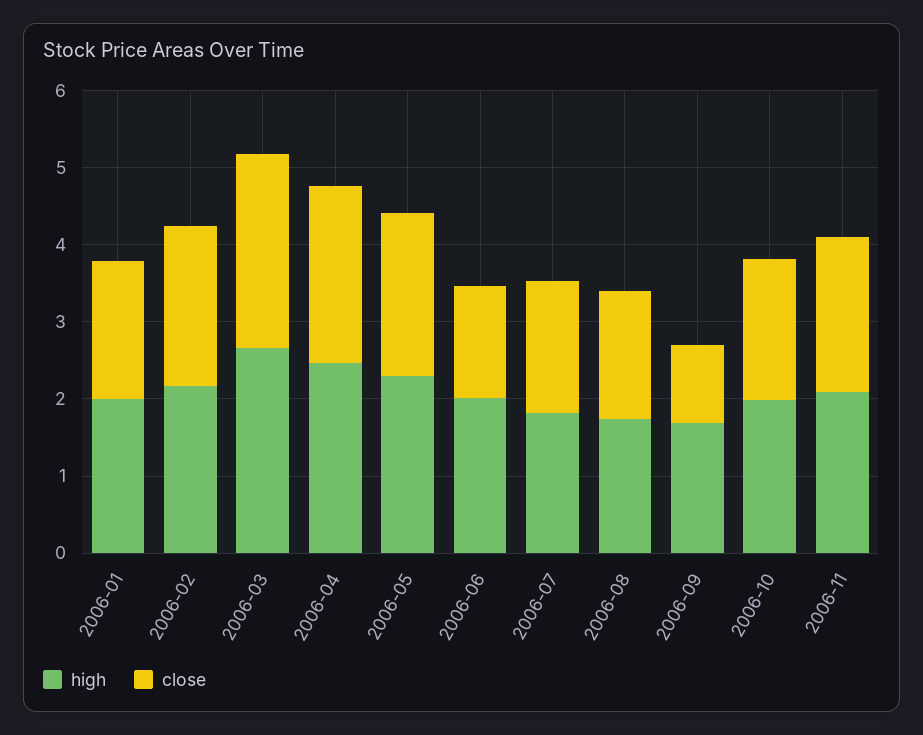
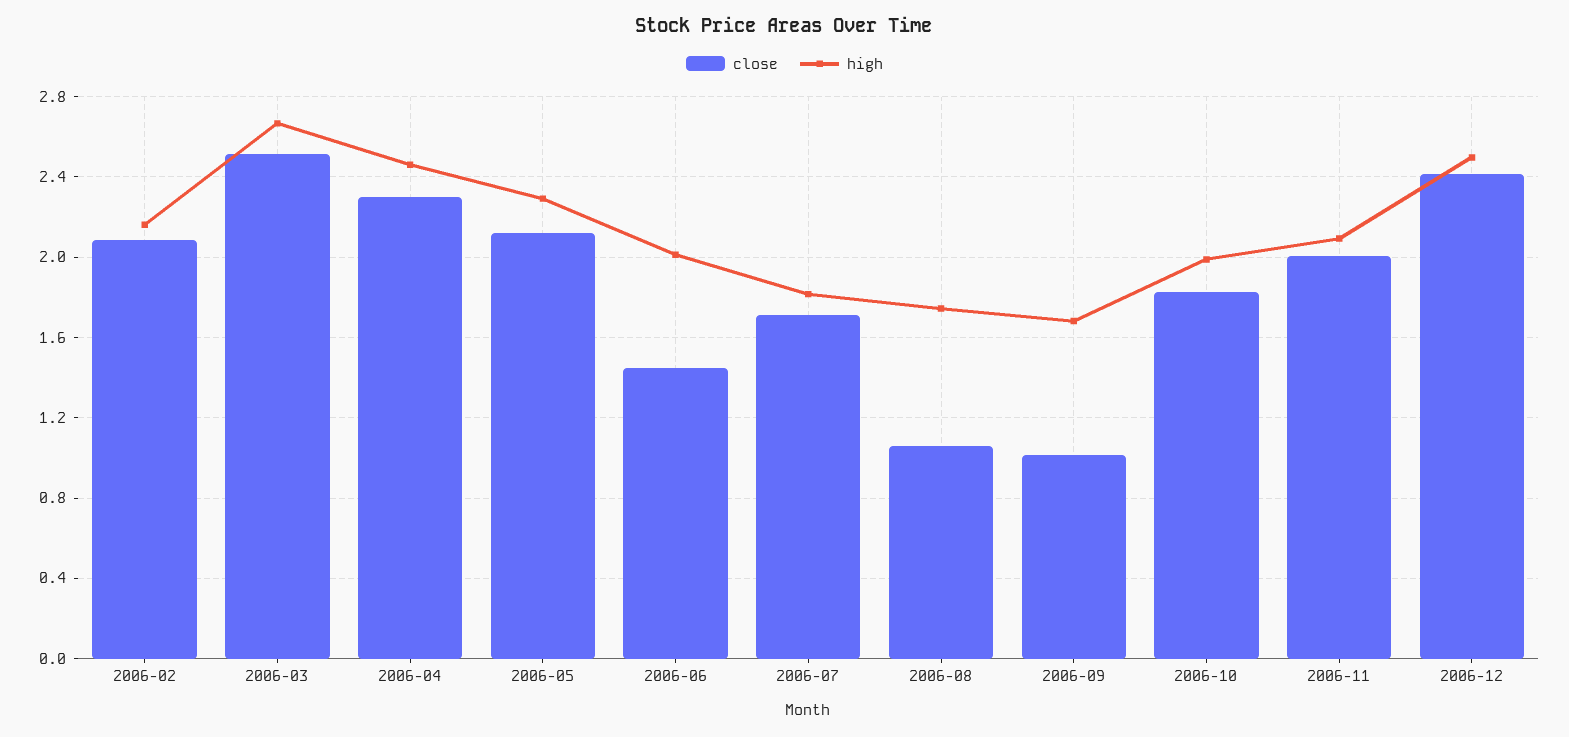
high, 2006-01: 2 -> none
close, 2006-01: 1.8 -> none
close, 2006-08: 1.6 -> 1.05
close, 2006-12: none -> 2.4
high, 2006-12: none -> 2.5

